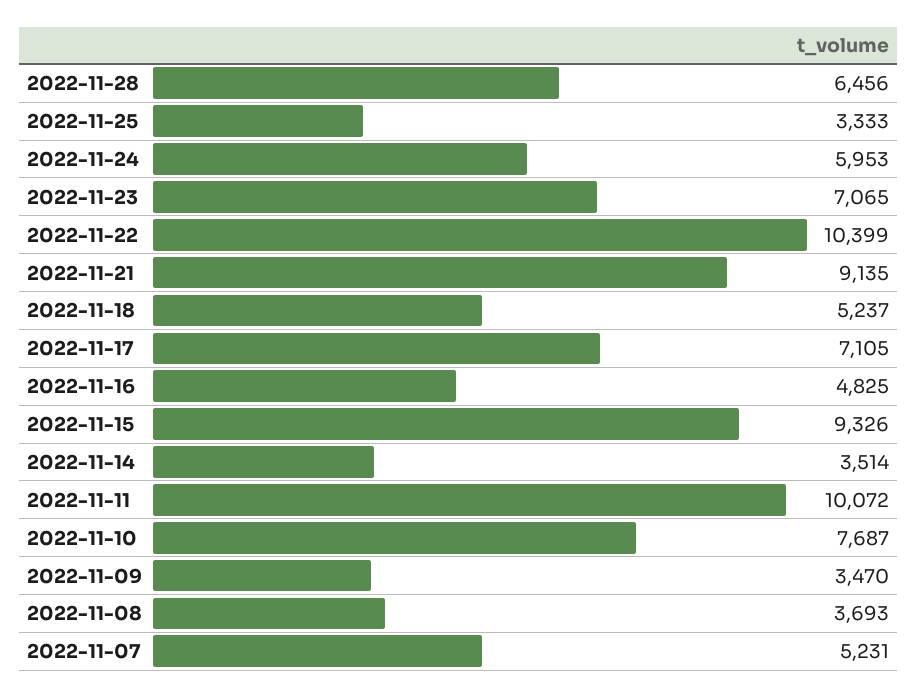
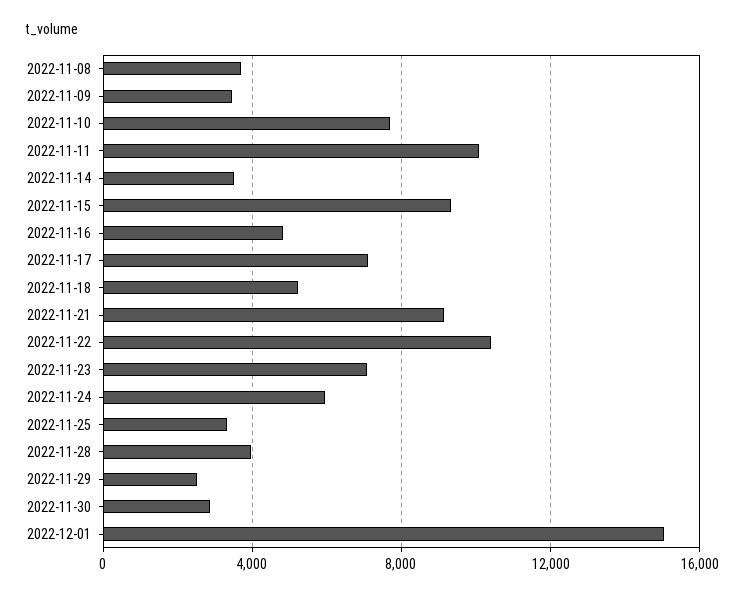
2022-11-28: 6456 -> 4000
2022-11-07: 5231 -> none
2022-11-29: none -> 2500
2022-11-30: none -> 3000
2022-12-01: none -> 15000

